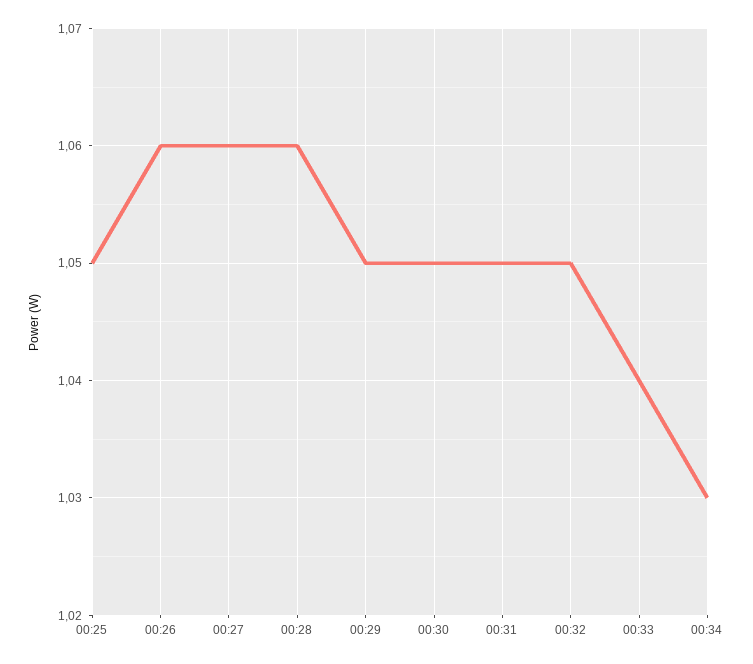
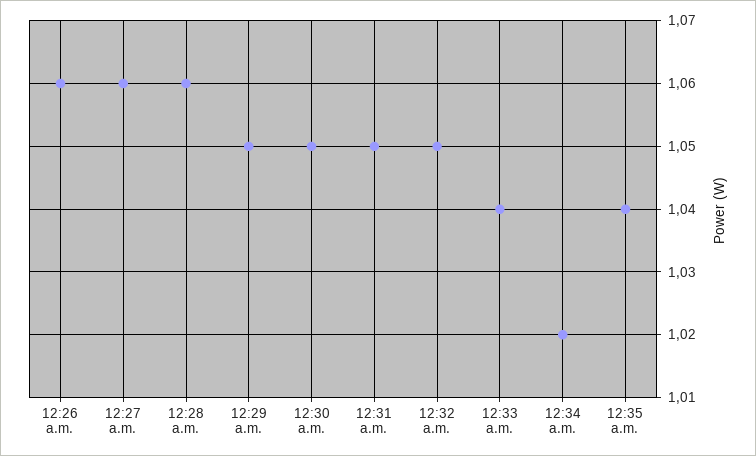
00:25: 1.05 -> none
00:34: 1.03 -> 1.02
12:35 a.m.: none -> 1.04

